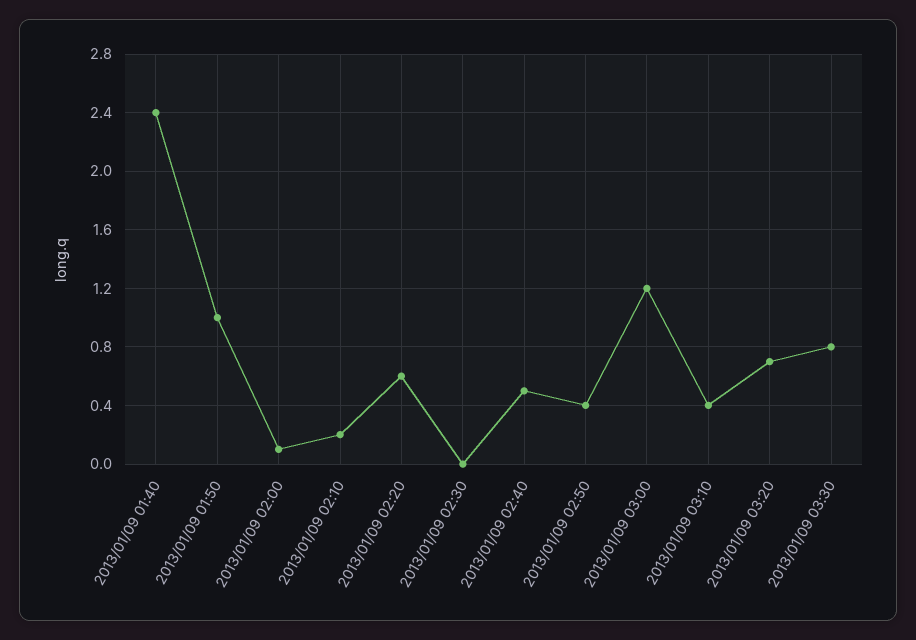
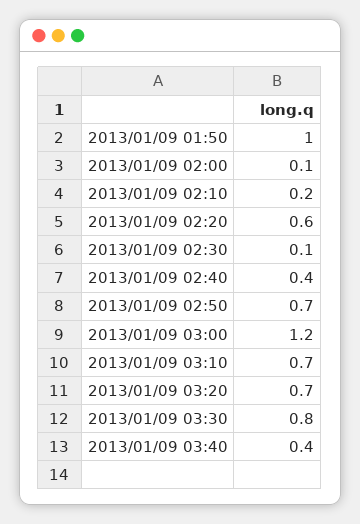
2013/01/09 01:40: 2.4 -> none
2013/01/09 02:30: 0 -> 0.1
2013/01/09 02:40: 0.5 -> 0.4
2013/01/09 02:50: 0.4 -> 0.7
2013/01/09 03:10: 0.4 -> 0.7
2013/01/09 03:40: none -> 0.4

